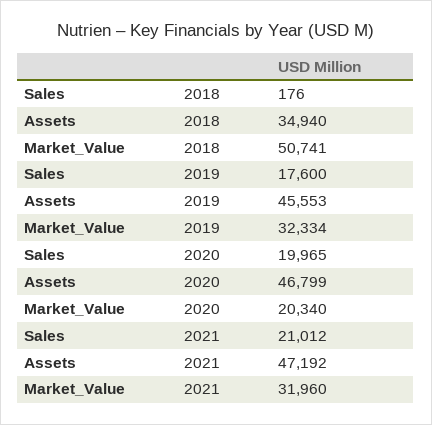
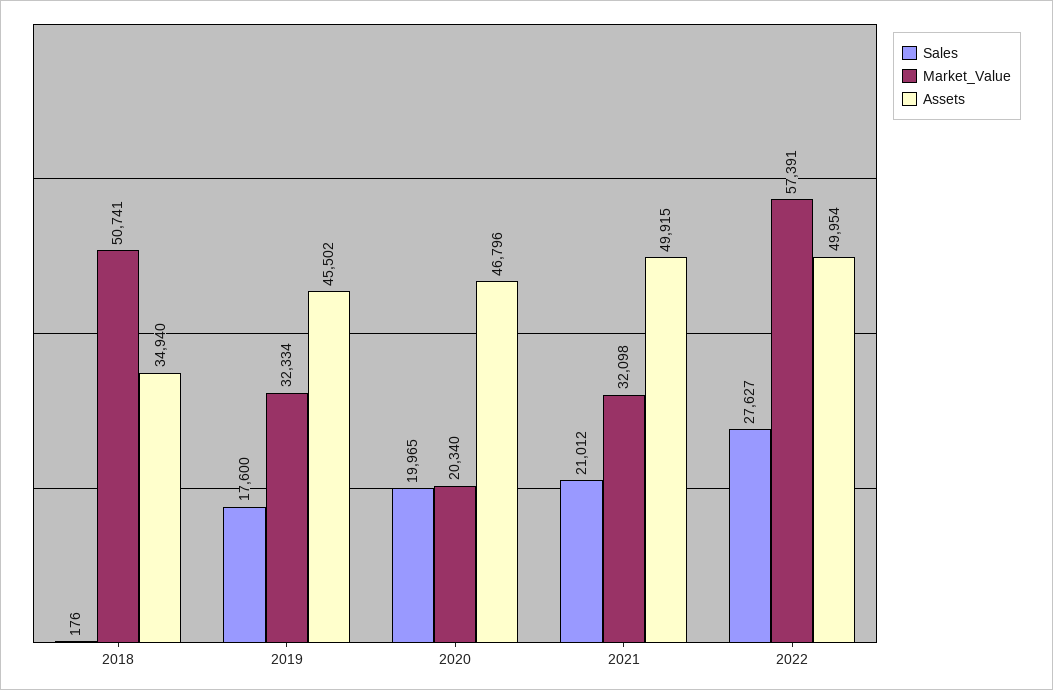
Assets, 2019: 45553 -> 45502
Assets, 2020: 46799 -> 46796
Assets, 2021: 47192 -> 49915
Market_Value, 2021: 31960 -> 32098
Sales, 2022: none -> 27627
Market_Value, 2022: none -> 57391
Assets, 2022: none -> 49954

